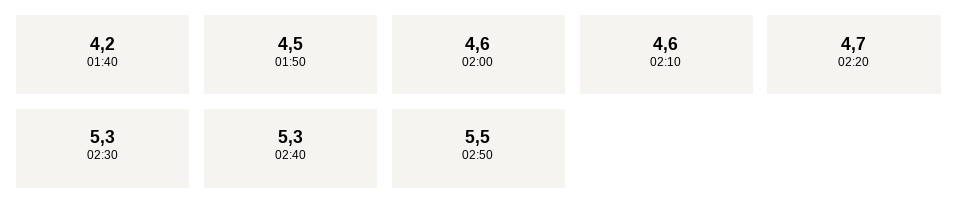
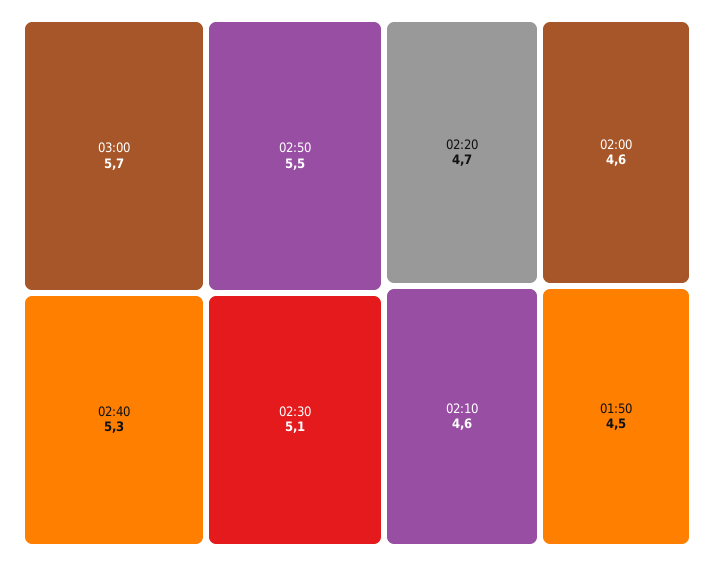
01:40: 4.2 -> none
02:30: 5.3 -> 5.1
03:00: none -> 5.7

